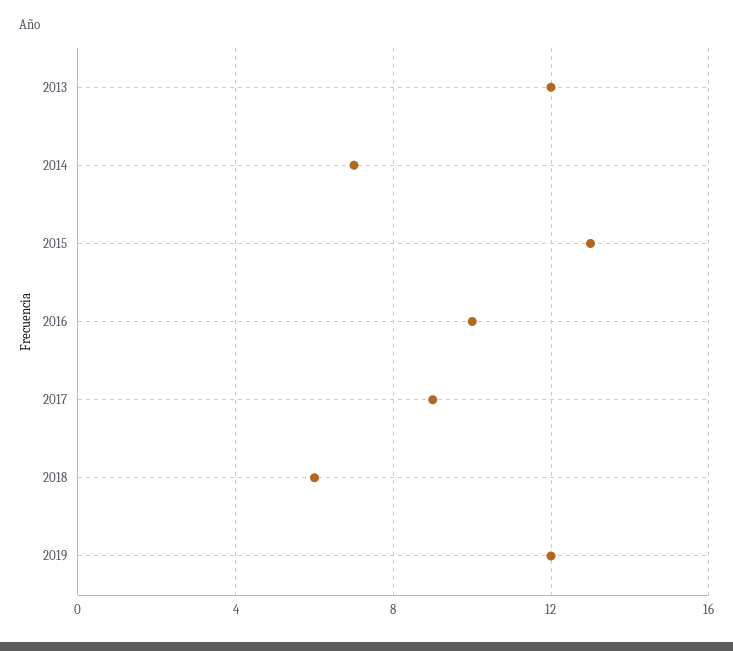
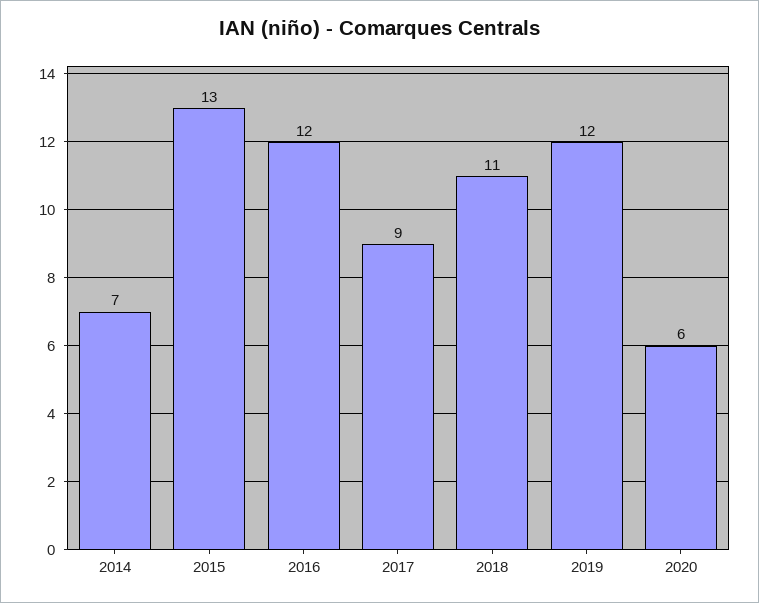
2013: 12 -> none
2016: 10 -> 12
2018: 6 -> 11
2020: none -> 6

